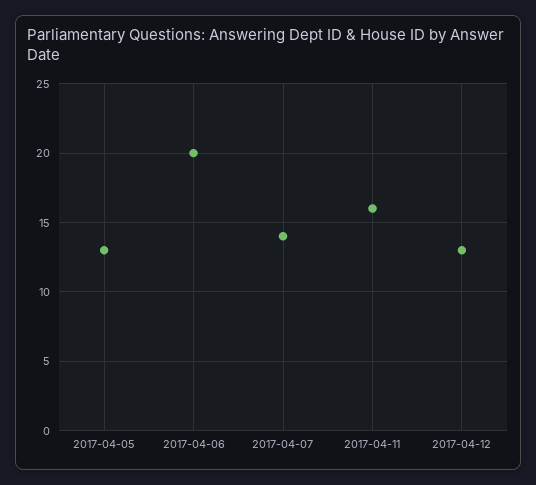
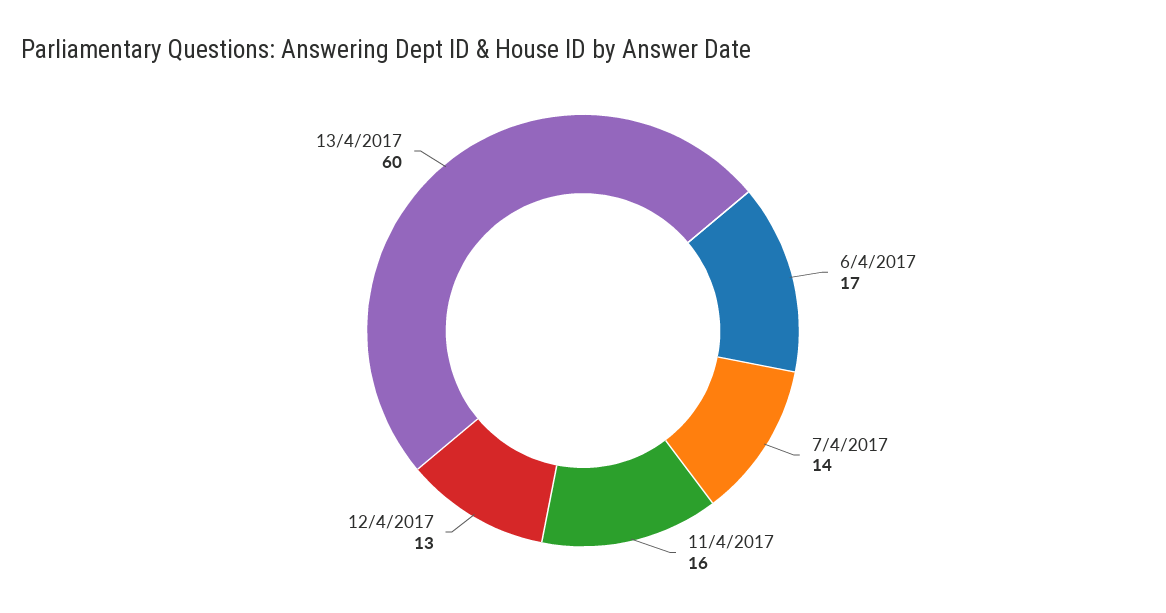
2017-04-05: 13 -> none
2017-04-06: 20 -> 17
13/4/2017: none -> 60

